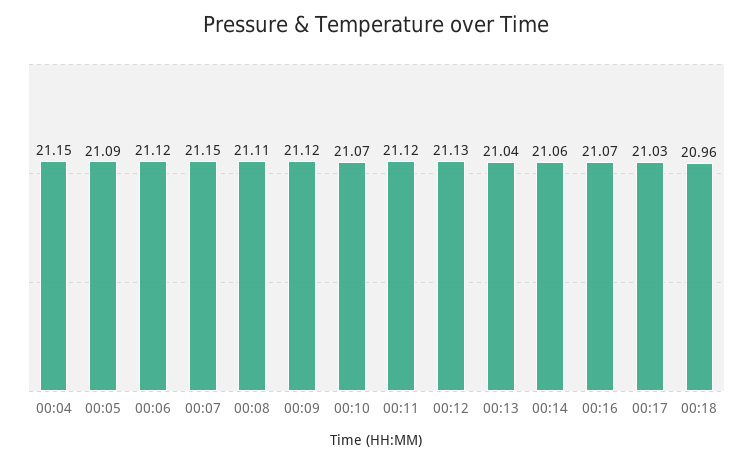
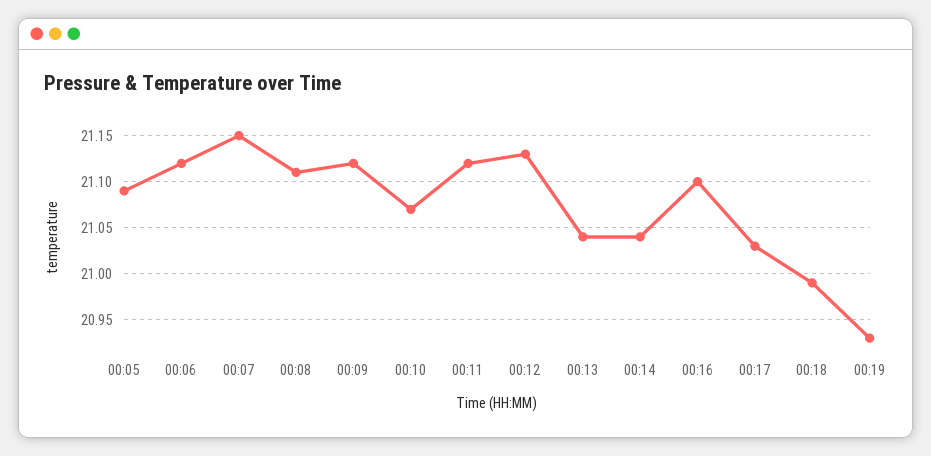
00:04: 21.15 -> none
00:14: 21.06 -> 21.04
00:16: 21.07 -> 21.1
00:18: 20.96 -> 20.99
00:19: none -> 20.93

